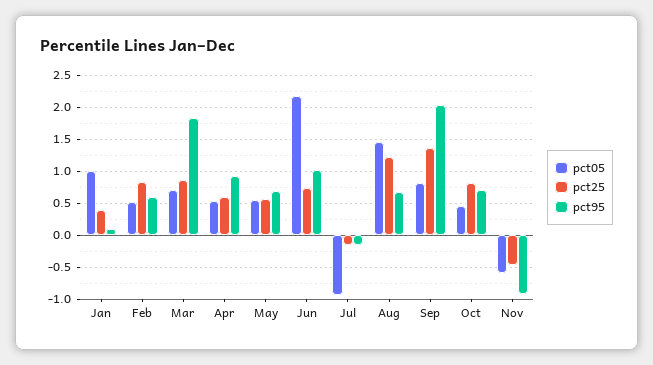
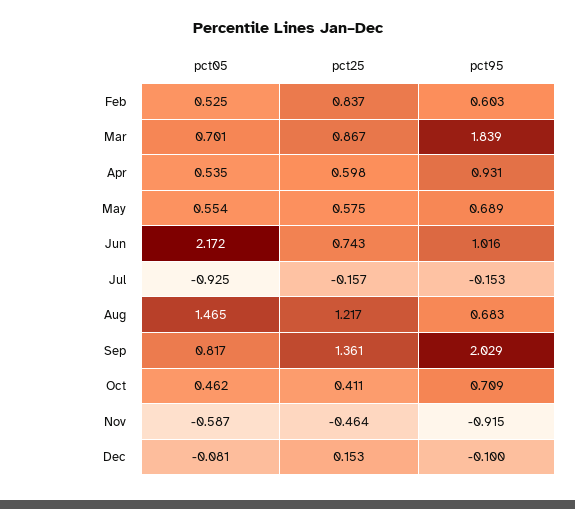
pct05, Jan: 1 -> none
pct25, Jan: 0.4 -> none
pct95, Jan: 0.1 -> none
pct25, Oct: 0.8 -> 0.411
pct05, Dec: none -> -0.081
pct25, Dec: none -> 0.153
pct95, Dec: none -> -0.1

